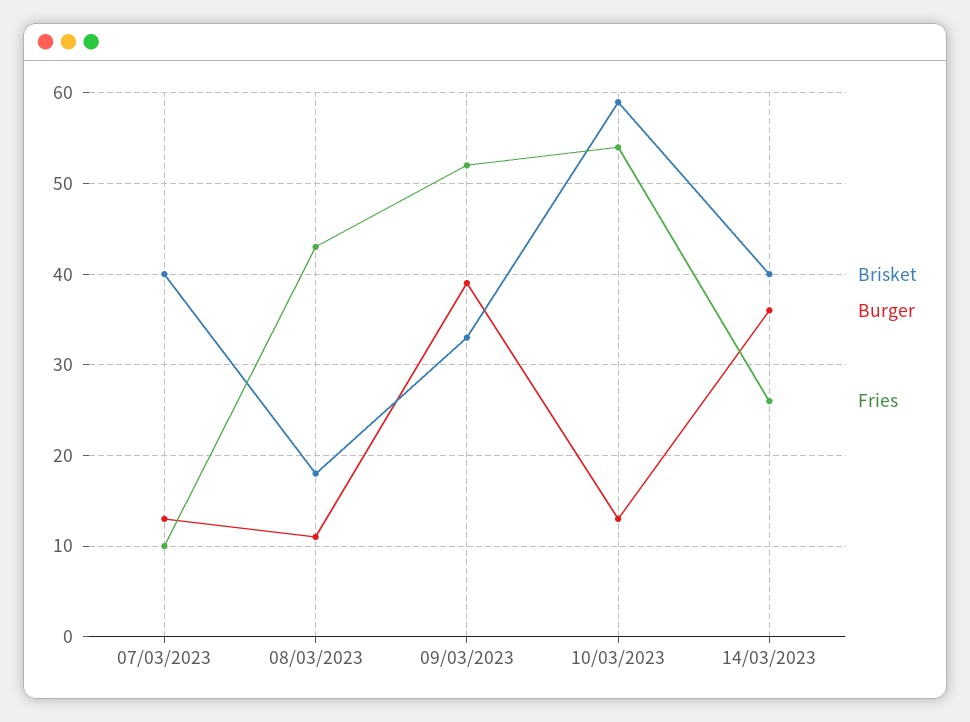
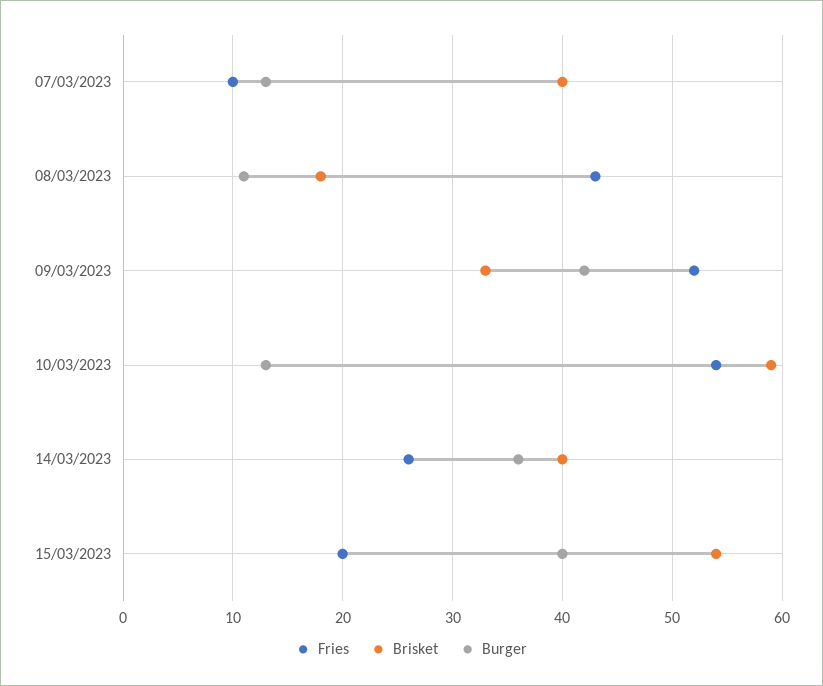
Burger, 09/03/2023: 39 -> 42
Fries, 15/03/2023: none -> 20
Brisket, 15/03/2023: none -> 54
Burger, 15/03/2023: none -> 40

